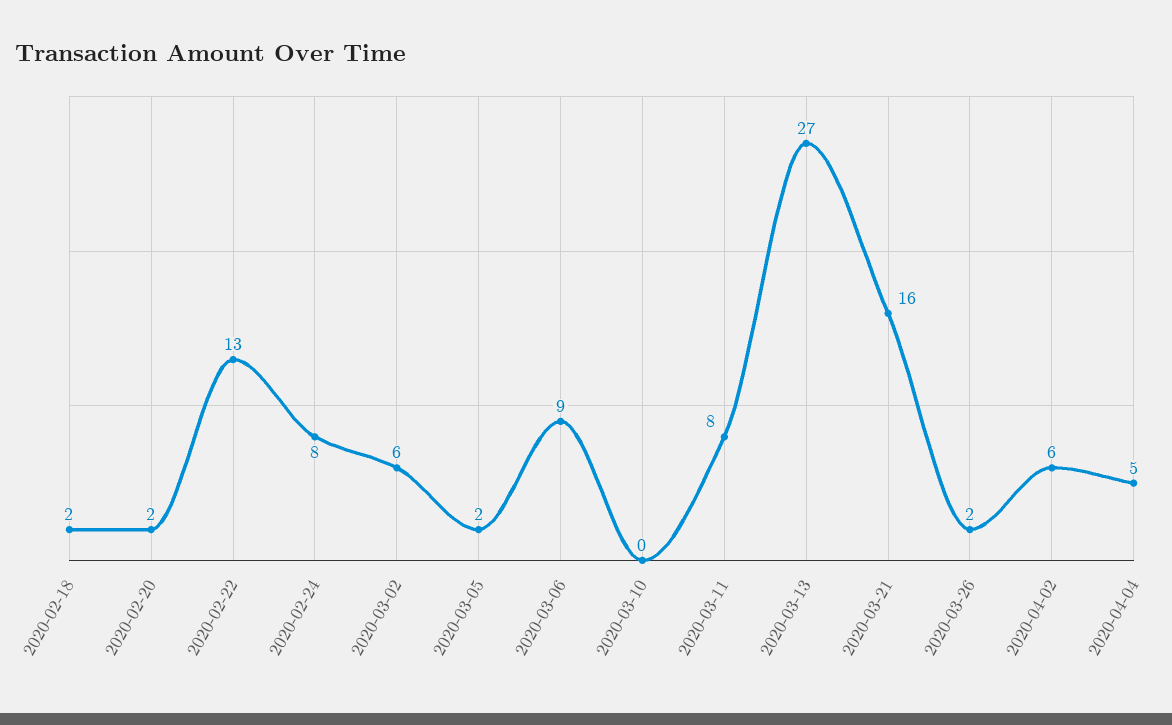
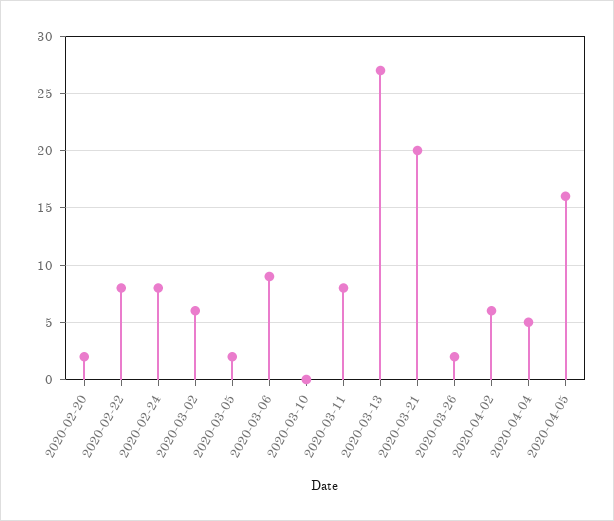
2020-02-18: 2 -> none
2020-02-22: 13 -> 8
2020-03-21: 16 -> 20
2020-04-05: none -> 16

